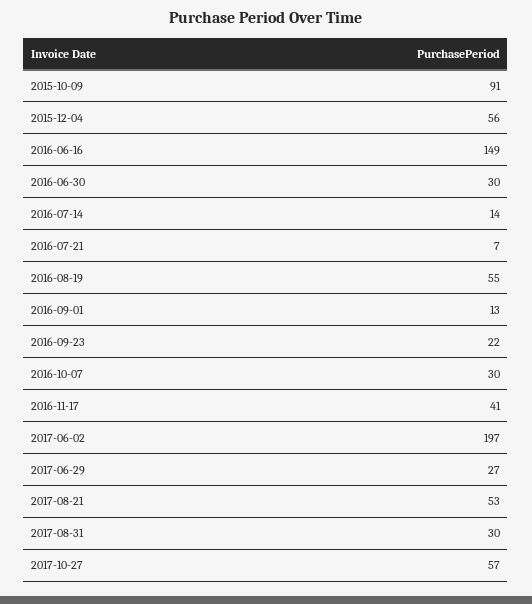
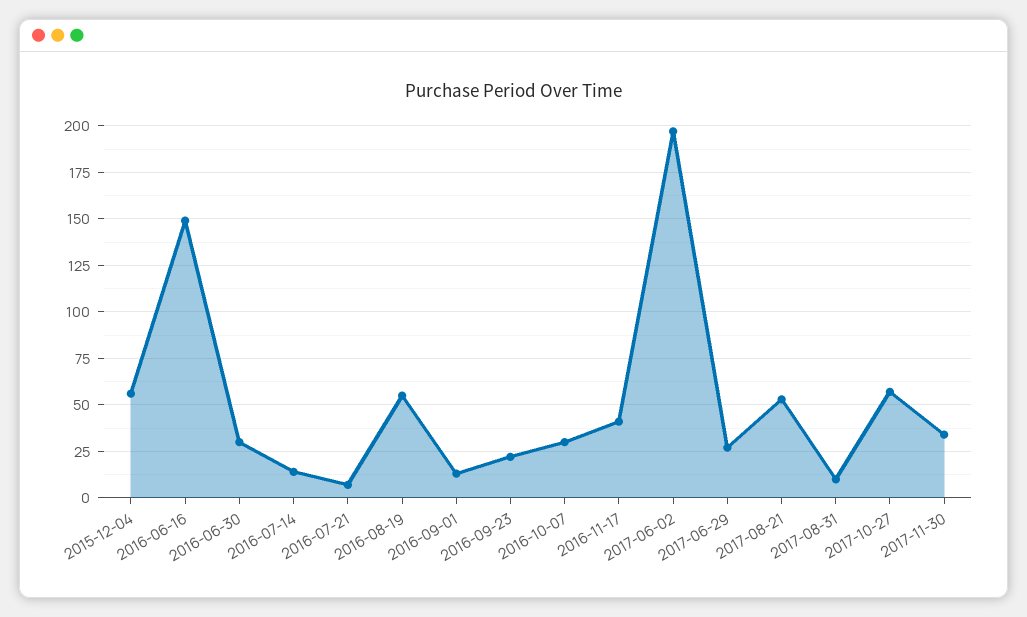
2015-10-09: 91 -> none
2017-08-31: 30 -> 10
2017-11-30: none -> 35

